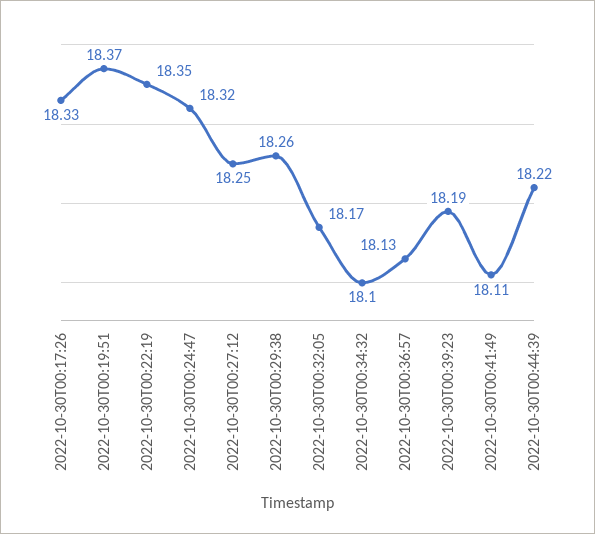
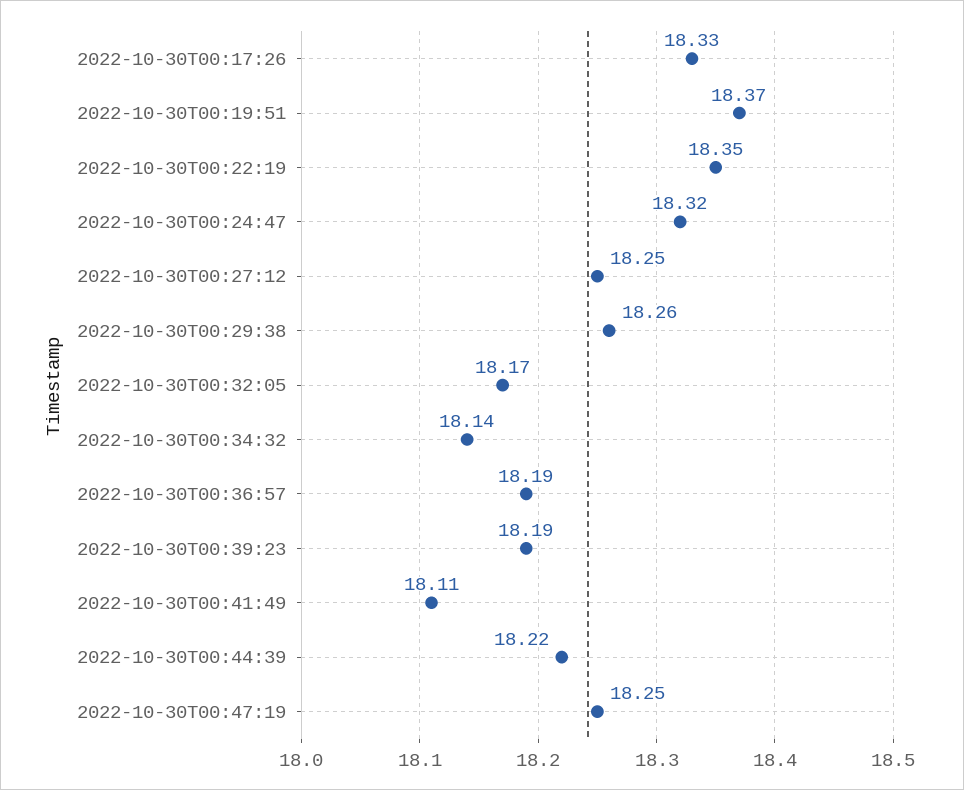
2022-10-30T00:34:32: 18.1 -> 18.14
2022-10-30T00:36:57: 18.13 -> 18.19
2022-10-30T00:47:19: none -> 18.25

